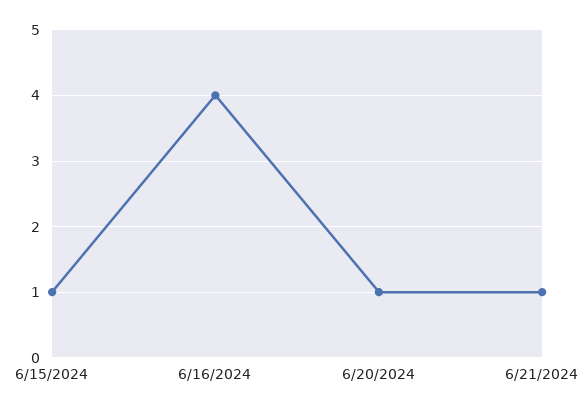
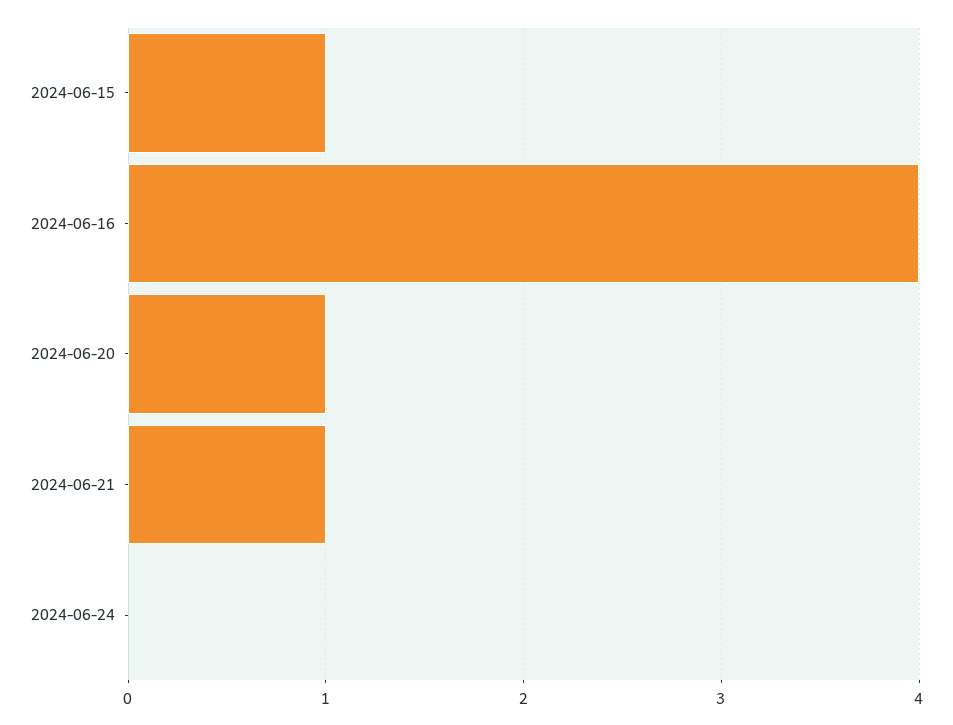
2024-06-24: none -> 0

